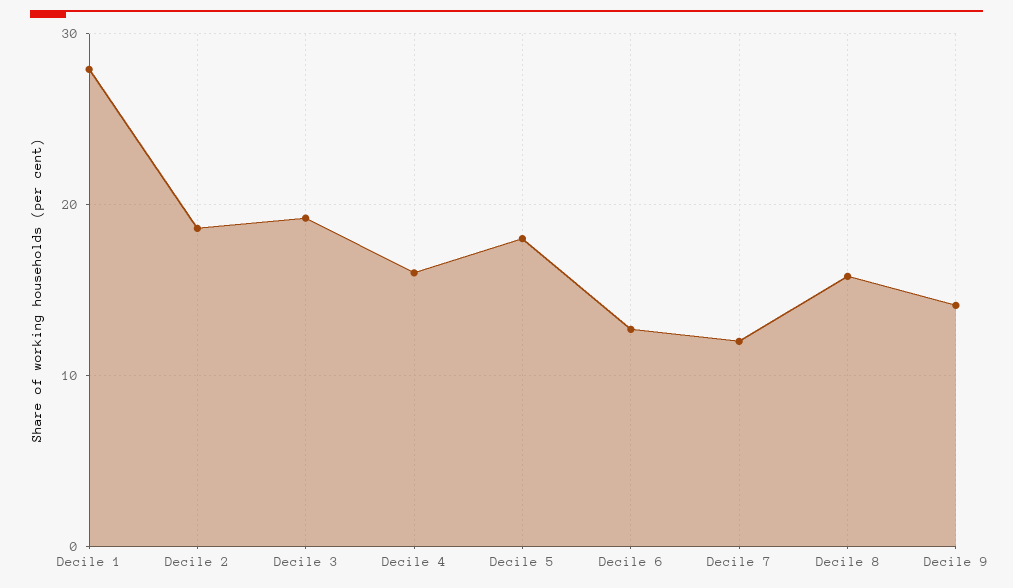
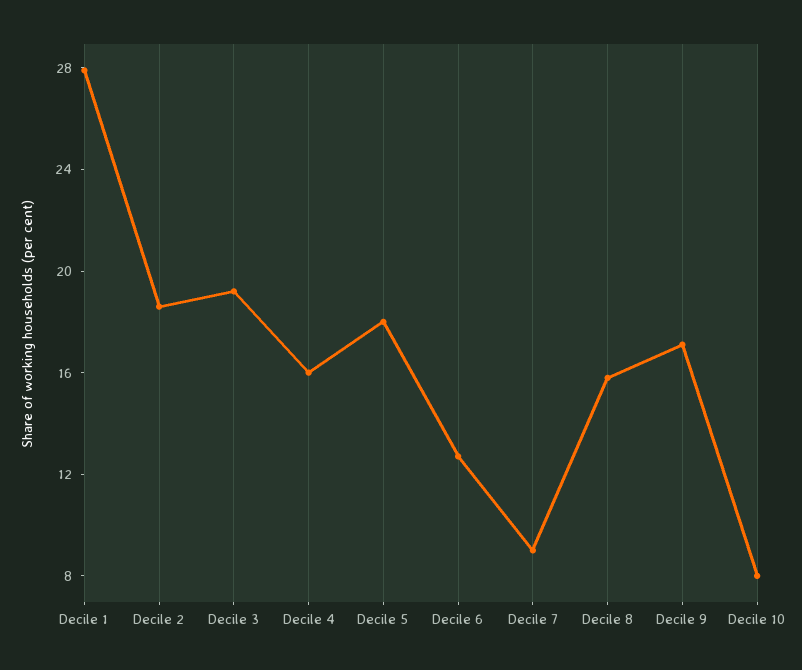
Decile 7: 12 -> 9
Decile 9: 14 -> 17
Decile 10: none -> 8

